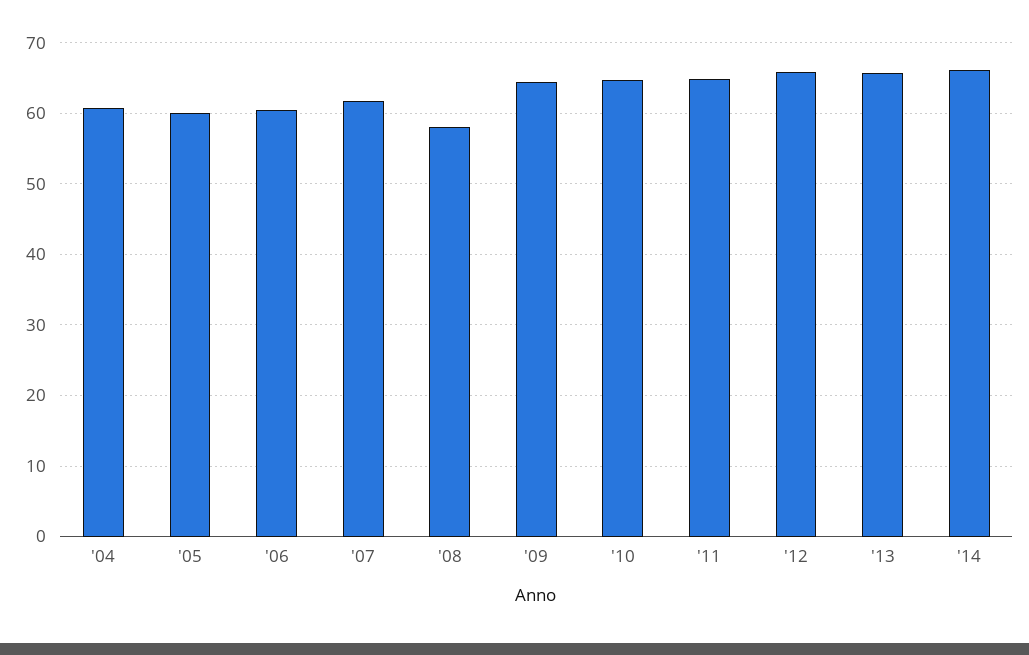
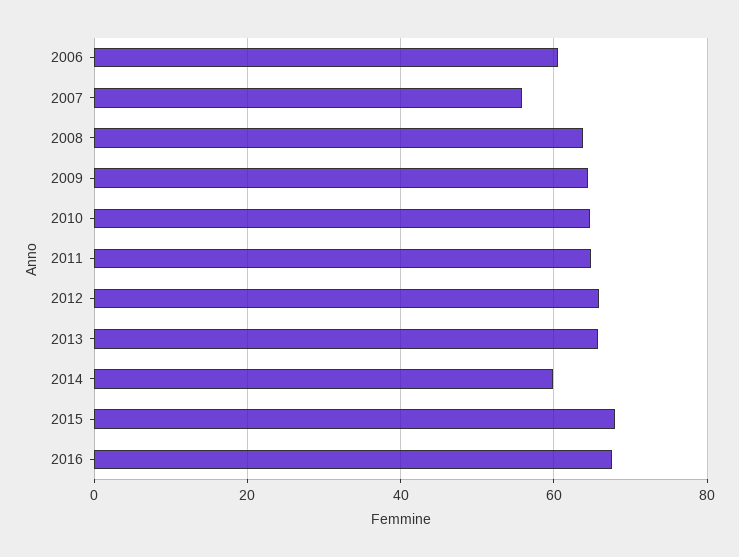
'04: 61 -> none
'05: 60 -> none
'07: 62 -> 56
'08: 58 -> 64
'14: 66 -> 60
2015: none -> 68
2016: none -> 68

